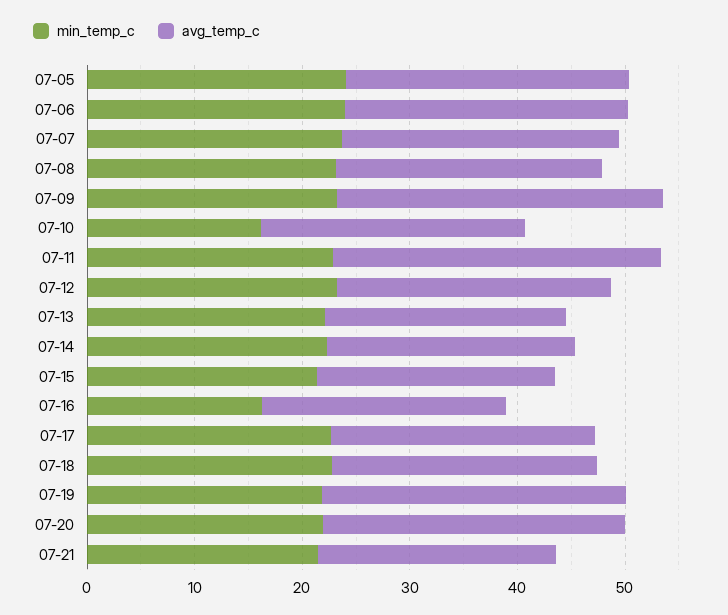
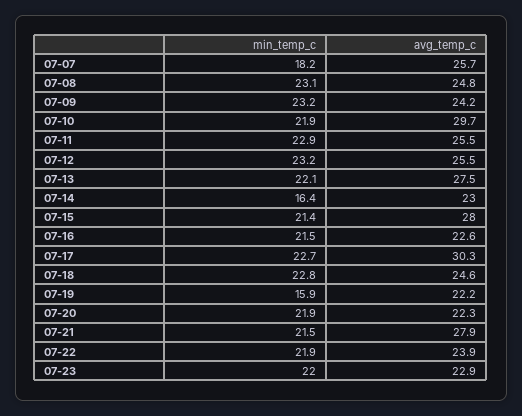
min_temp_c, 07-05: 24 -> none
avg_temp_c, 07-05: 26 -> none
min_temp_c, 07-06: 24 -> none
avg_temp_c, 07-06: 26 -> none
min_temp_c, 07-07: 24 -> 18.2
avg_temp_c, 07-09: 30 -> 24.2
min_temp_c, 07-10: 16 -> 21.9
avg_temp_c, 07-10: 24 -> 29.7
avg_temp_c, 07-11: 30 -> 25.5
avg_temp_c, 07-13: 22 -> 27.5
min_temp_c, 07-14: 22 -> 16.4
avg_temp_c, 07-15: 22 -> 28
min_temp_c, 07-16: 16 -> 21.5
avg_temp_c, 07-17: 24 -> 30.3
min_temp_c, 07-19: 22 -> 15.9
avg_temp_c, 07-19: 28 -> 22.2
avg_temp_c, 07-20: 28 -> 22.3
avg_temp_c, 07-21: 22 -> 27.9
min_temp_c, 07-22: none -> 21.9
avg_temp_c, 07-22: none -> 23.9
min_temp_c, 07-23: none -> 22
avg_temp_c, 07-23: none -> 22.9

